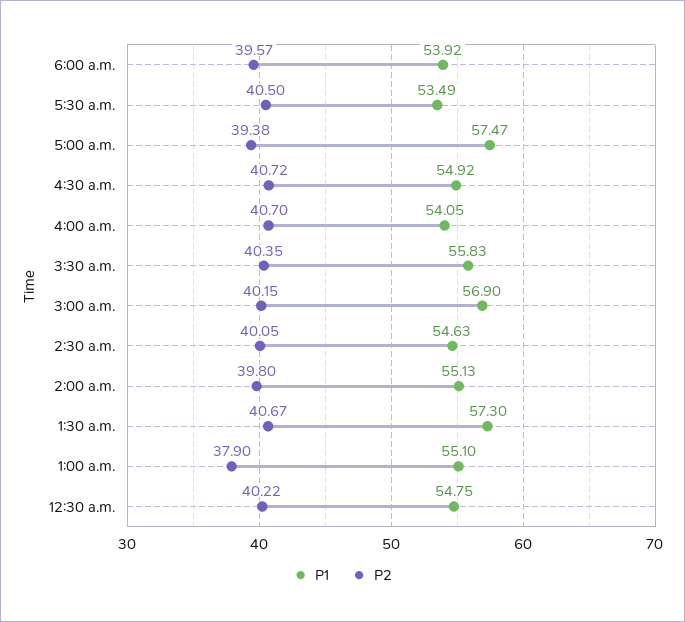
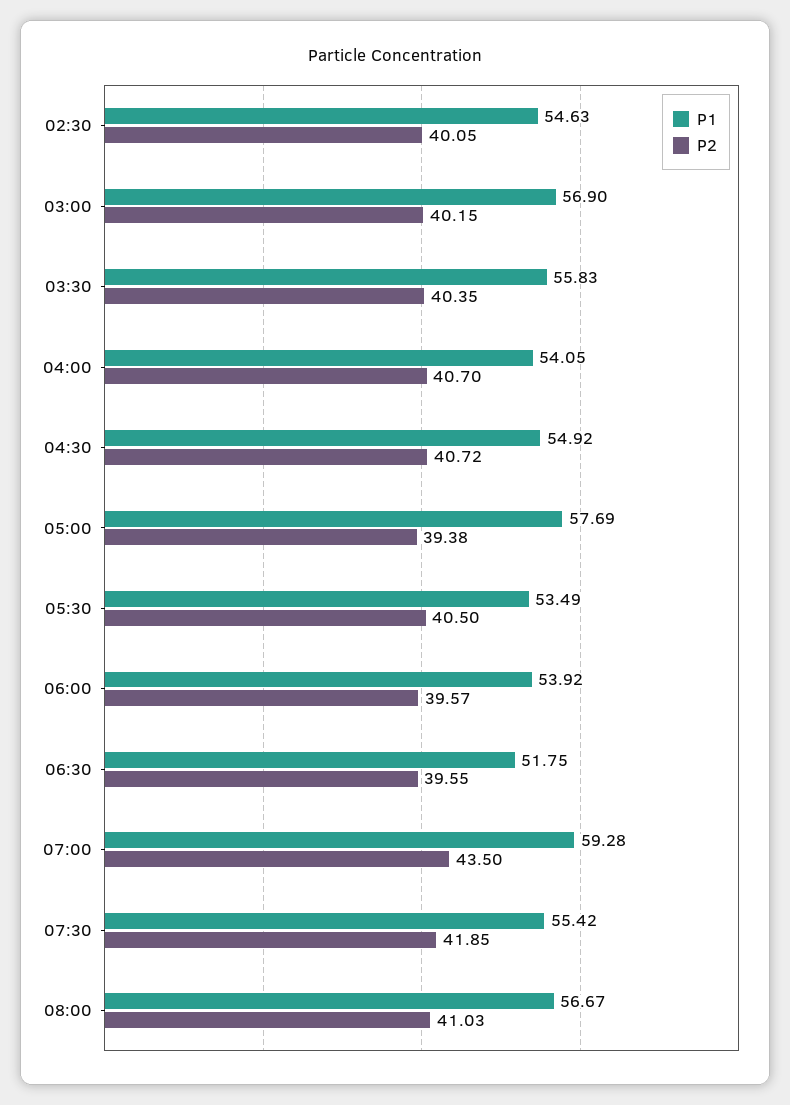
P1, 5:00 a.m.: 57.47 -> 57.69
P1, 2:00 a.m.: 55.13 -> none
P2, 2:00 a.m.: 39.8 -> none
P1, 1:30 a.m.: 57.3 -> none
P2, 1:30 a.m.: 40.67 -> none
P1, 1:00 a.m.: 55.1 -> none
P2, 1:00 a.m.: 37.9 -> none
P1, 12:30 a.m.: 54.75 -> none
P2, 12:30 a.m.: 40.22 -> none
P1, 06:30: none -> 51.75
P2, 06:30: none -> 39.55
P1, 07:00: none -> 59.28
P2, 07:00: none -> 43.5
P1, 07:30: none -> 55.42
P2, 07:30: none -> 41.85
P1, 08:00: none -> 56.67
P2, 08:00: none -> 41.03

